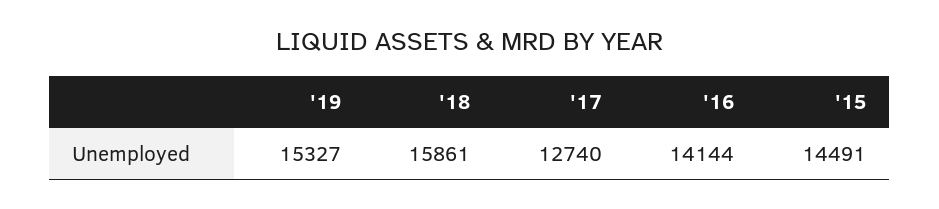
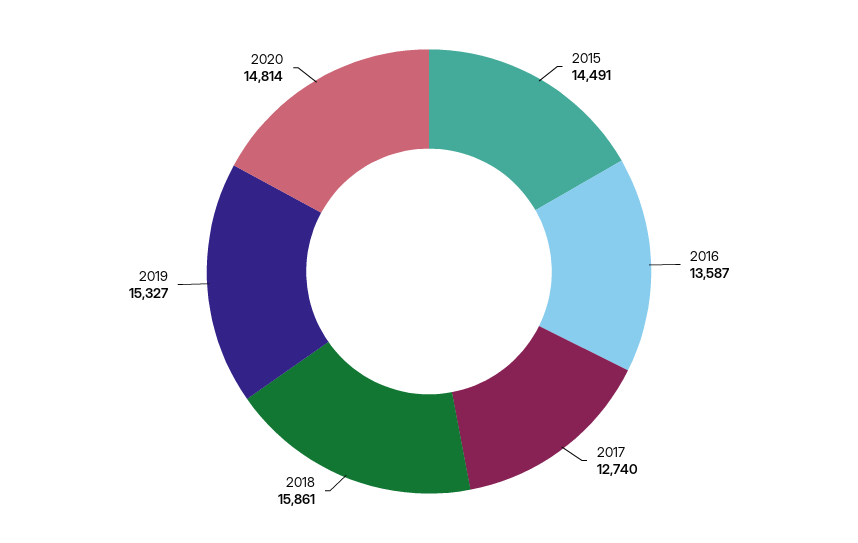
'16: 14144 -> 13587
2020: none -> 14814

